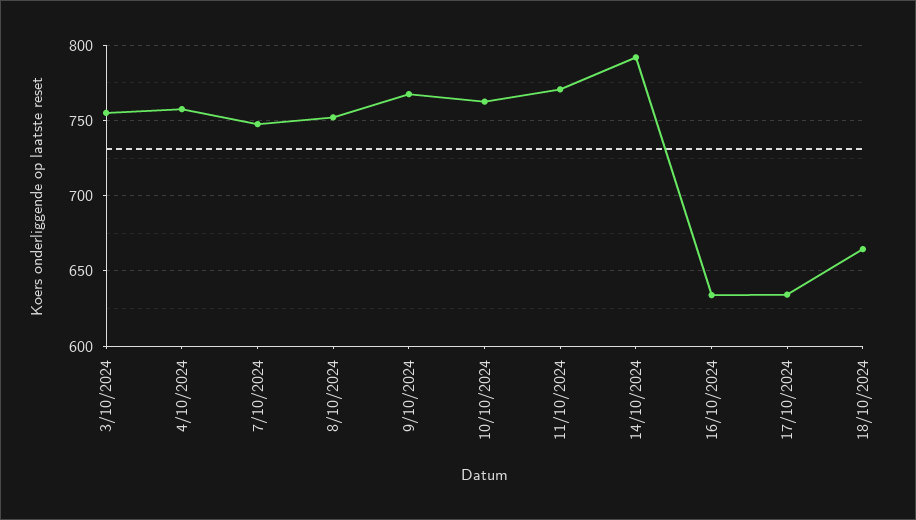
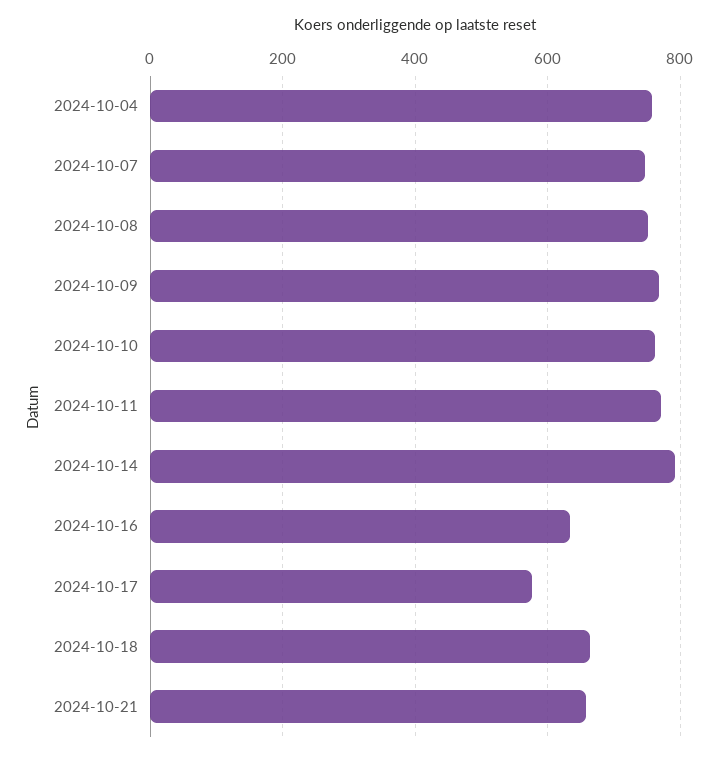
3/10/2024: 755 -> none
17/10/2024: 635 -> 580
2024-10-21: none -> 660

